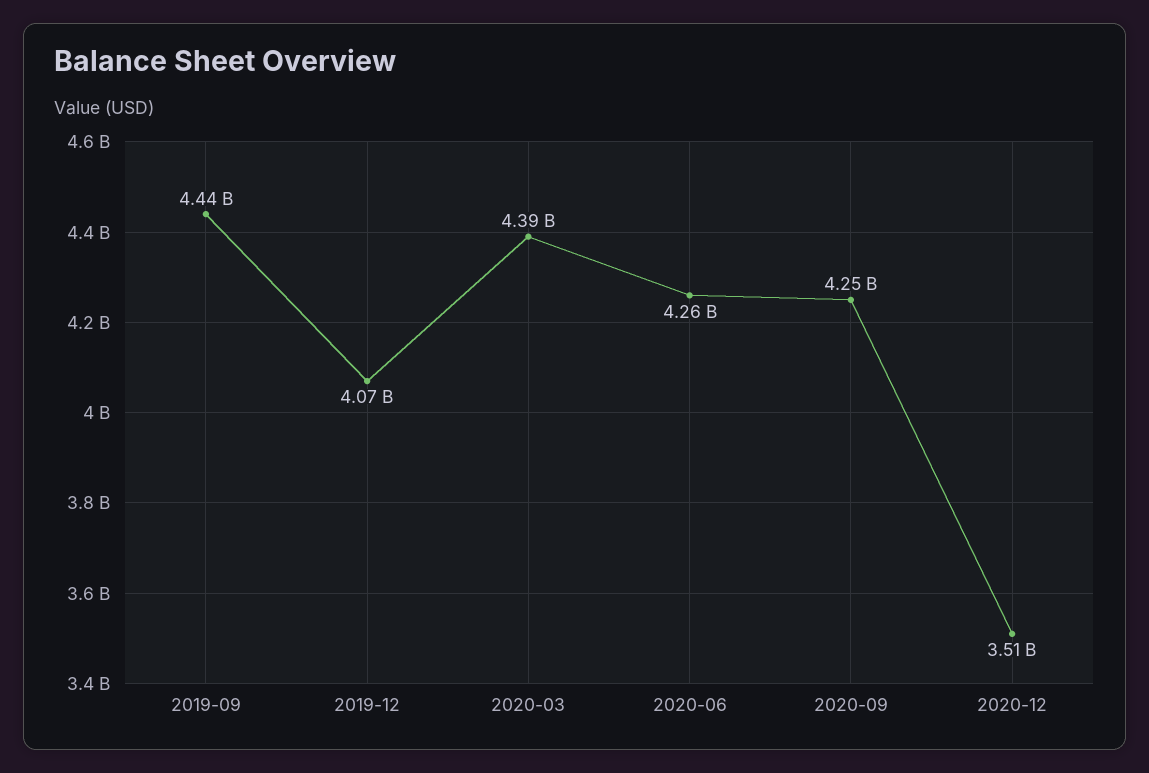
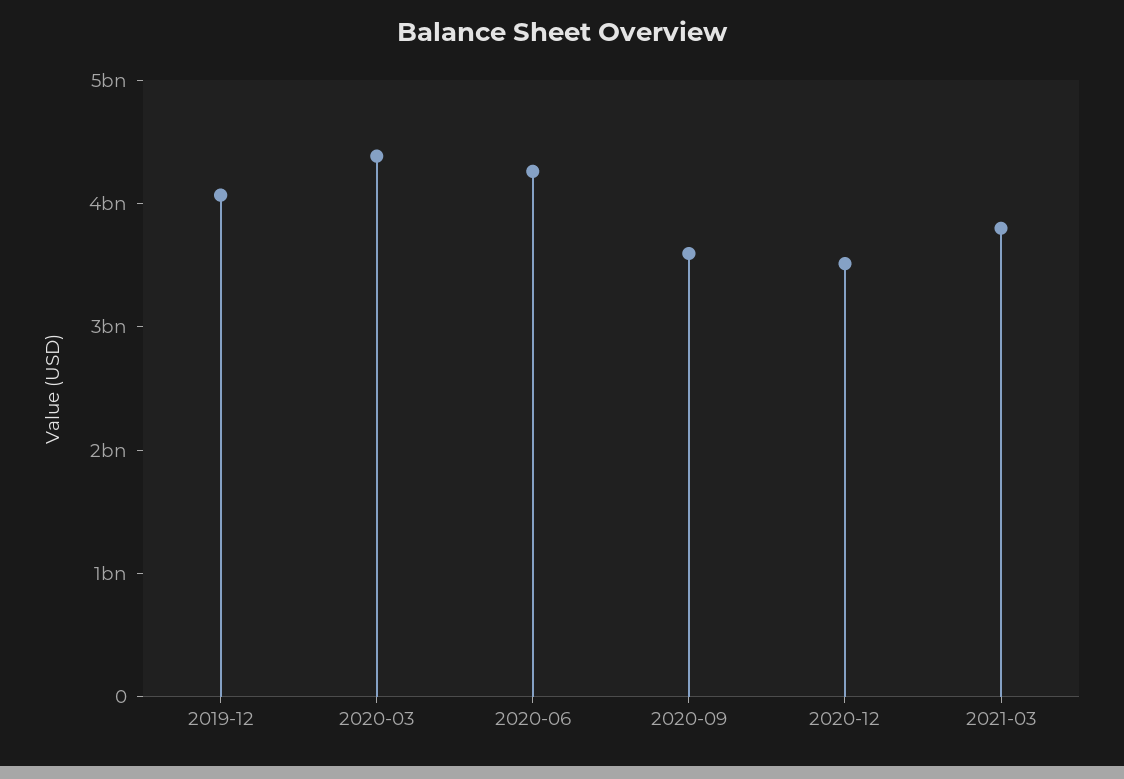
2019-09: 4440000000 -> none
2020-09: 4250000000 -> 3600000000
2021-03: none -> 3800000000

